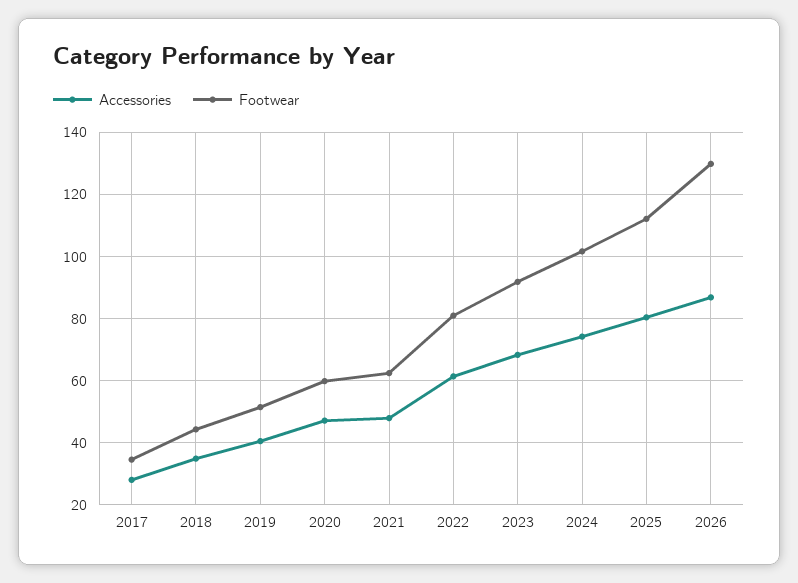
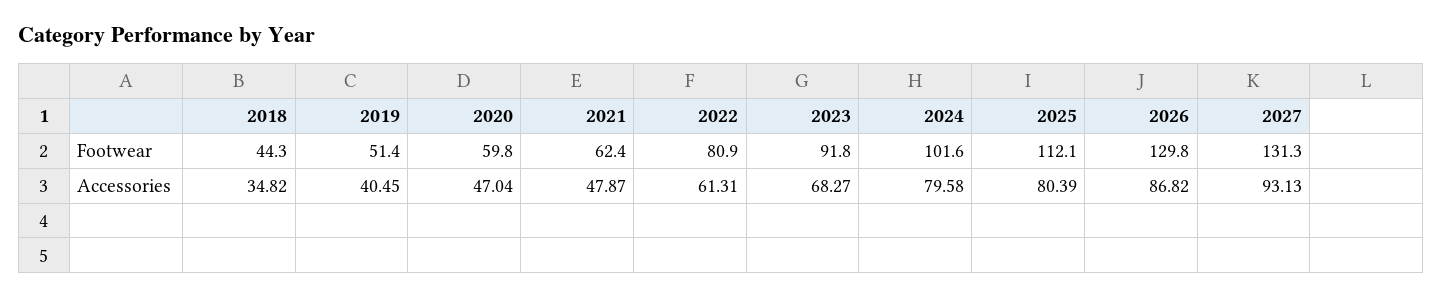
Accessories, 2017: 28 -> none
Footwear, 2017: 34 -> none
Accessories, 2024: 74 -> 79.58
Footwear, 2027: none -> 131.3
Accessories, 2027: none -> 93.13

